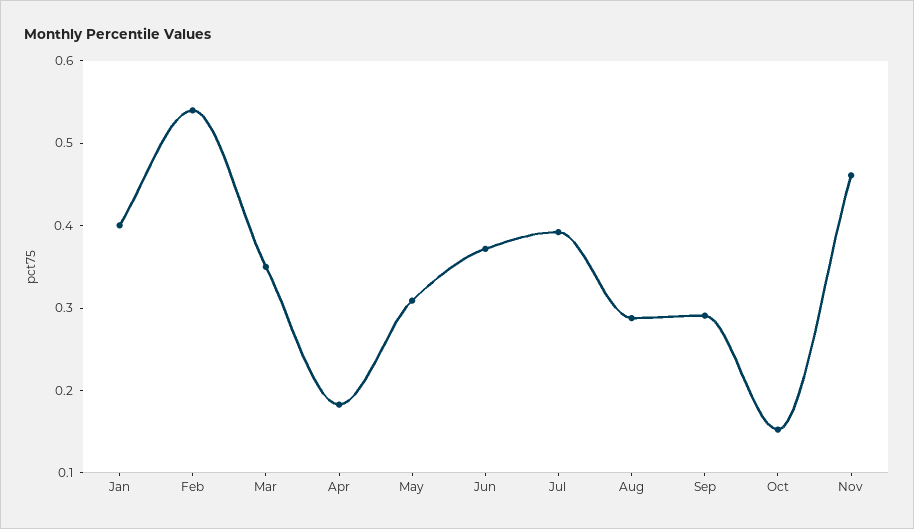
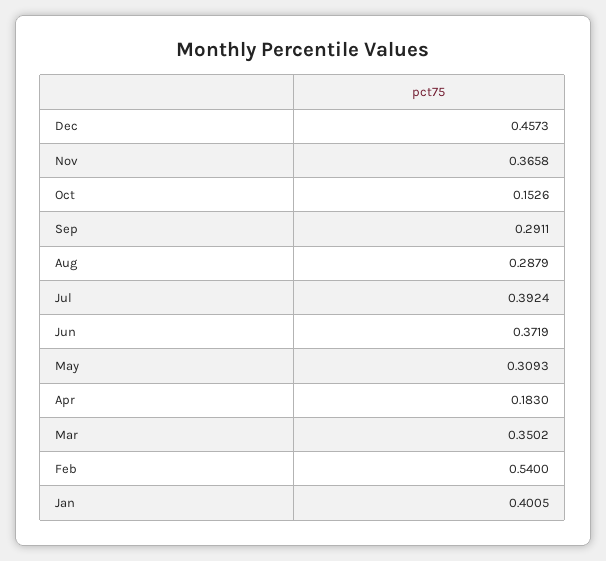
Nov: 0.46 -> 0.3658
Dec: none -> 0.4573

